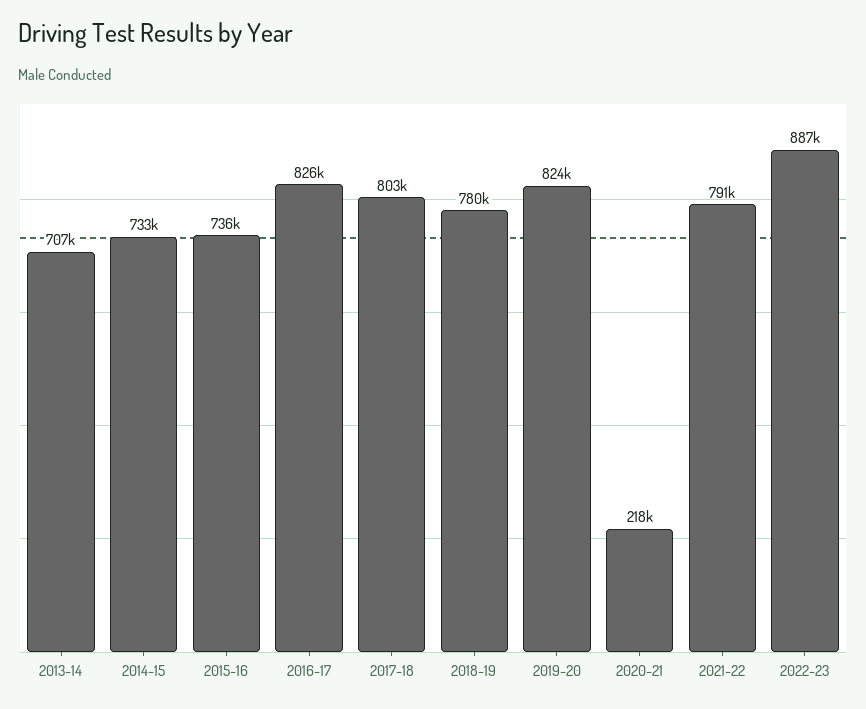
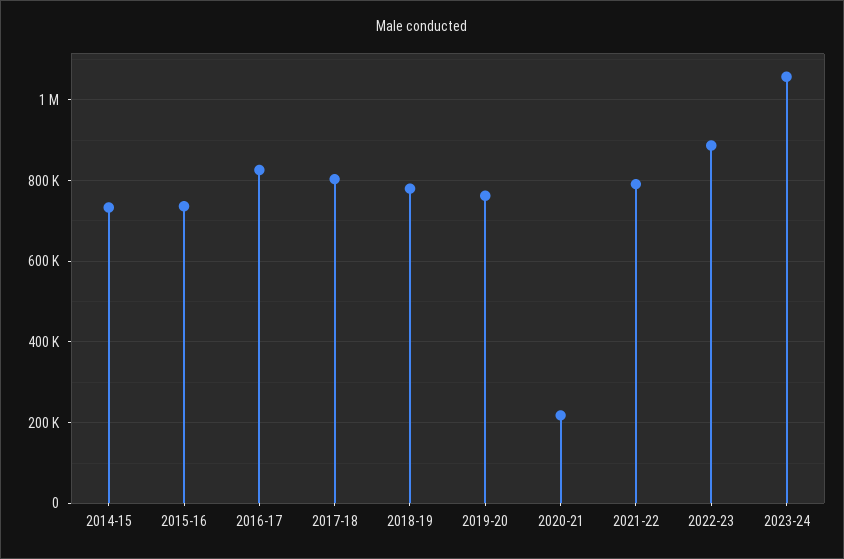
2013-14: 707000 -> none
2019-20: 824000 -> 760000
2023-24: none -> 1060000

